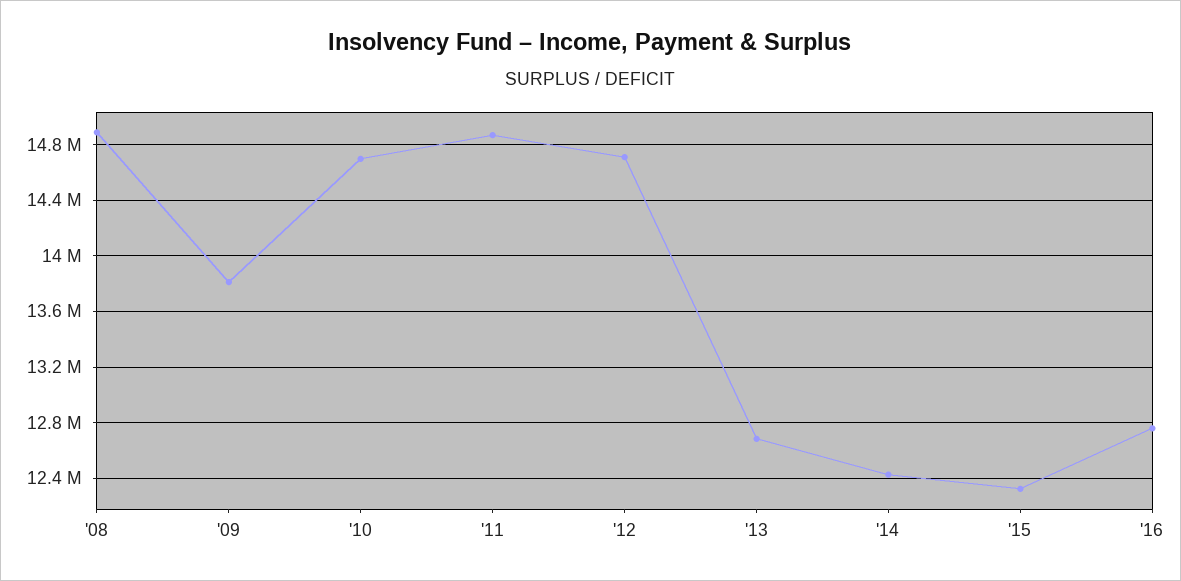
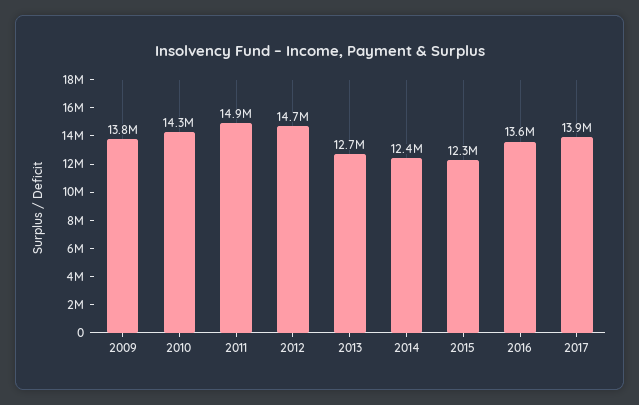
'08: 14900000 -> none
'10: 14700000 -> 14300000
'16: 12750000 -> 13600000
2017: none -> 13900000

